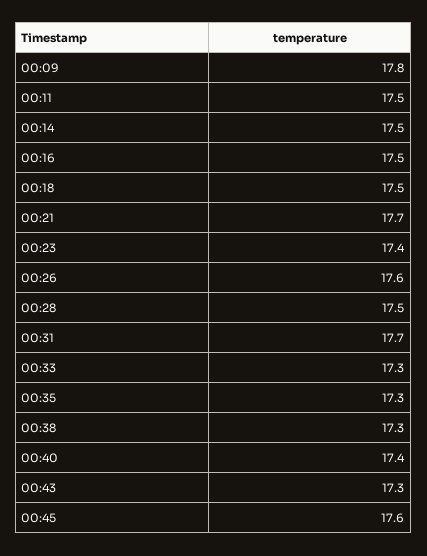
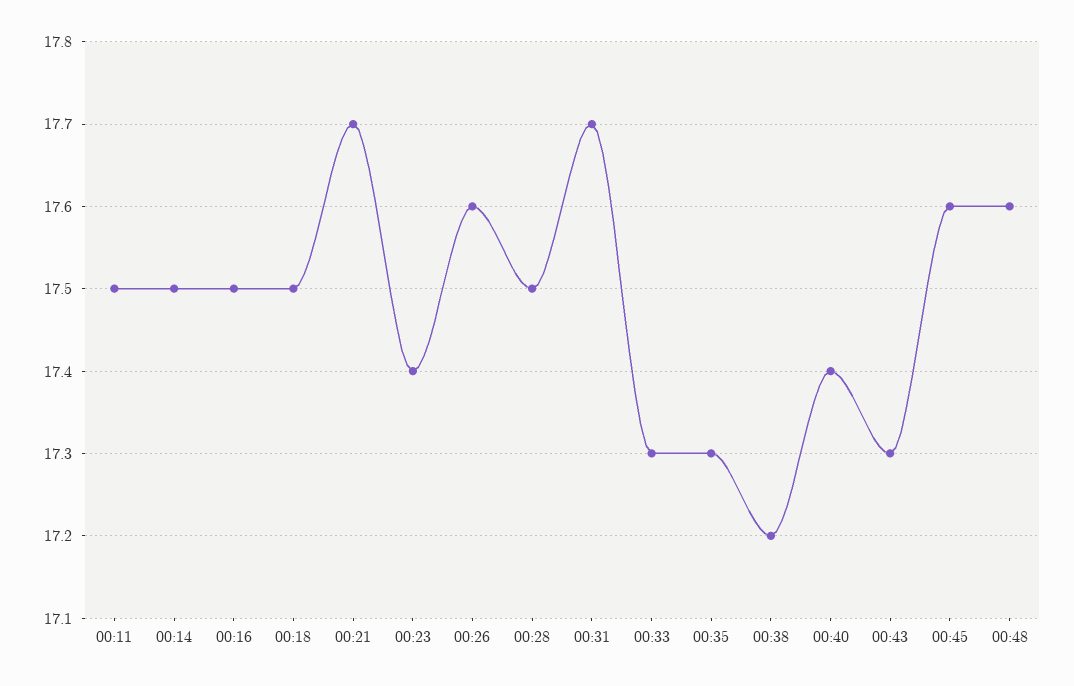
00:09: 17.8 -> none
00:38: 17.3 -> 17.2
00:48: none -> 17.6

